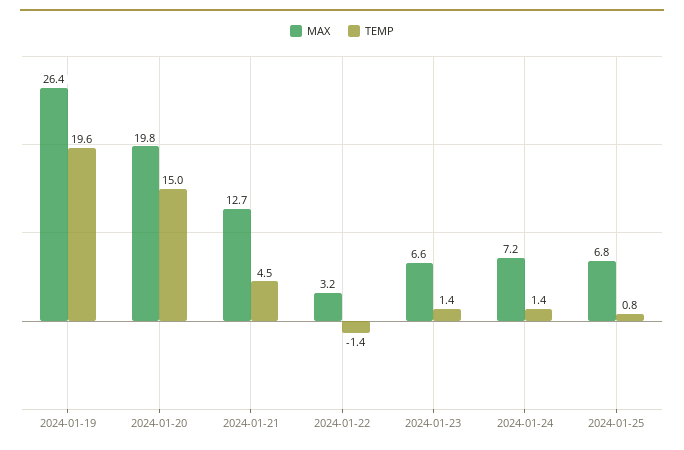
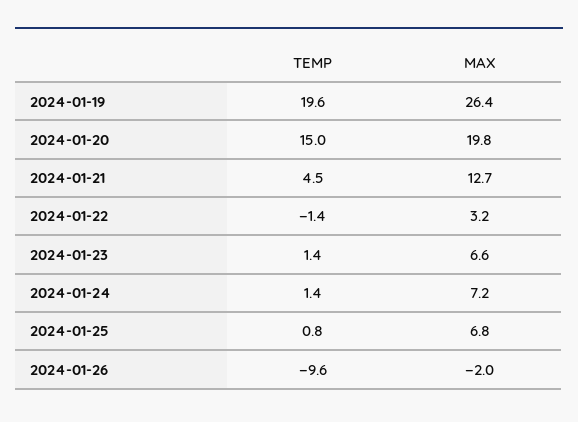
TEMP, 2024-01-26: none -> -9.6
MAX, 2024-01-26: none -> -2

